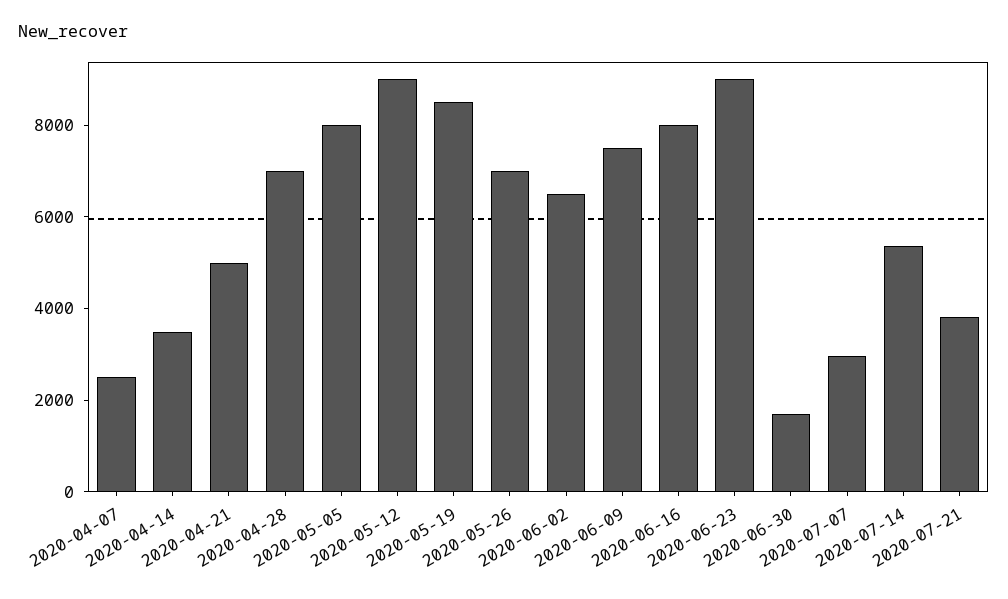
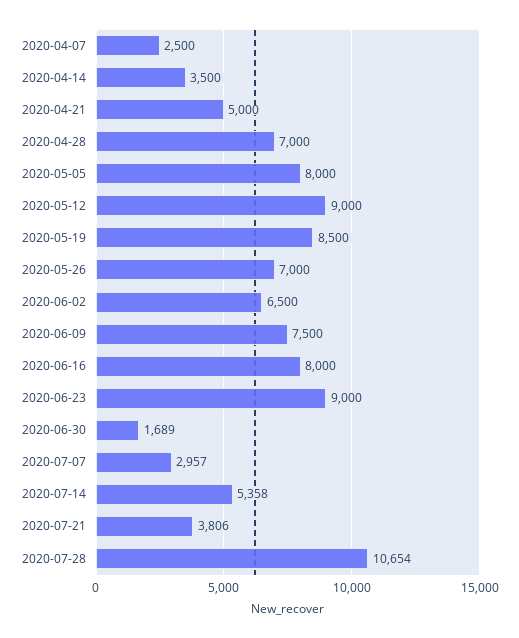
2020-07-28: none -> 10654

